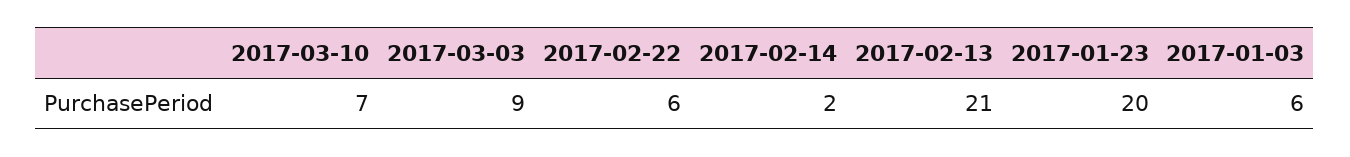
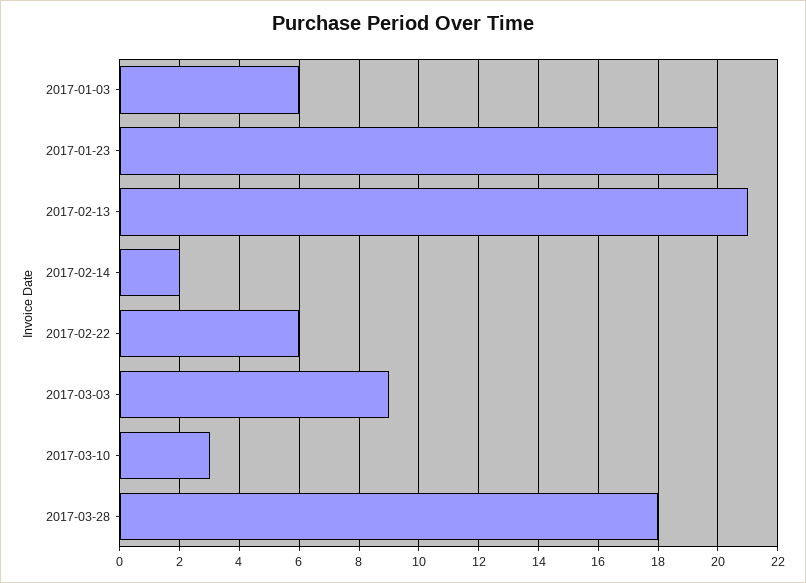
2017-03-10: 7 -> 3
2017-03-28: none -> 18

